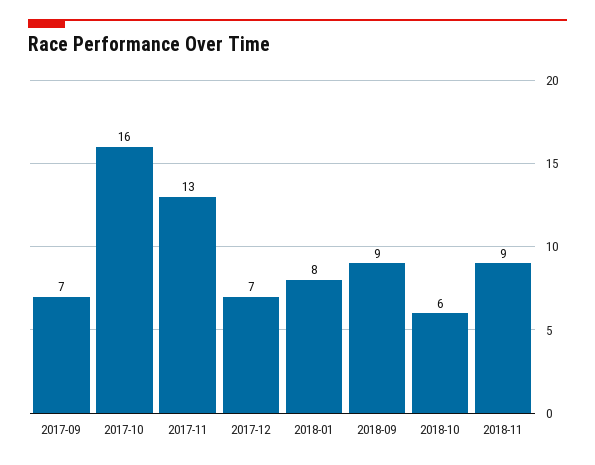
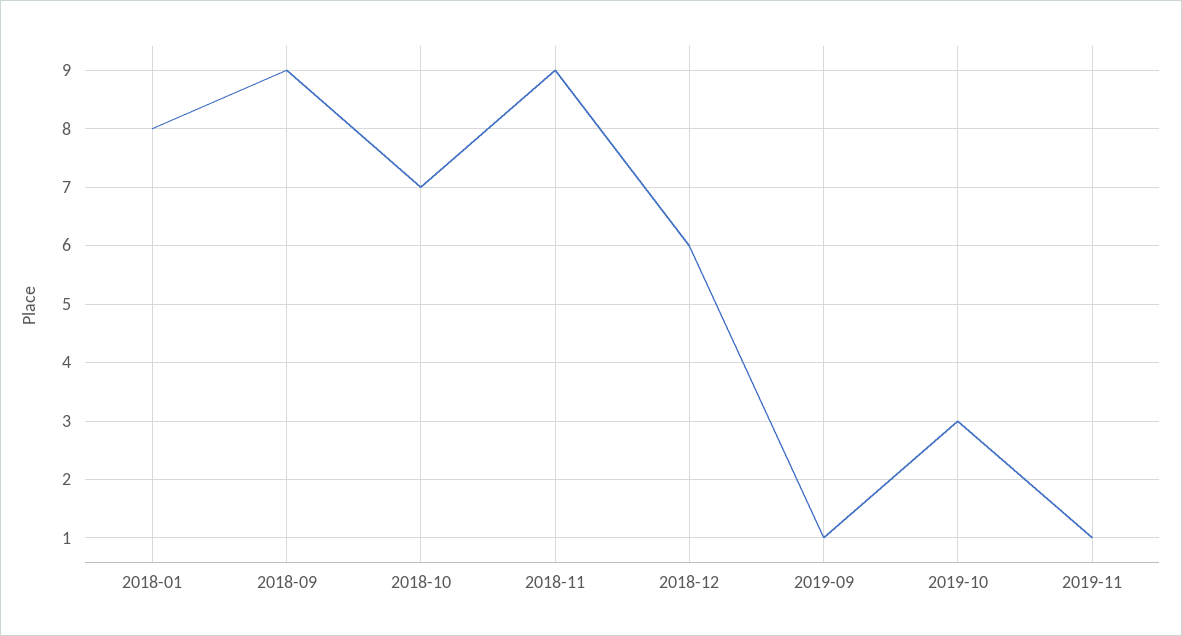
2017-09: 7 -> none
2017-10: 16 -> none
2017-11: 13 -> none
2017-12: 7 -> none
2018-10: 6 -> 7
2018-12: none -> 6
2019-09: none -> 1
2019-10: none -> 3
2019-11: none -> 1

